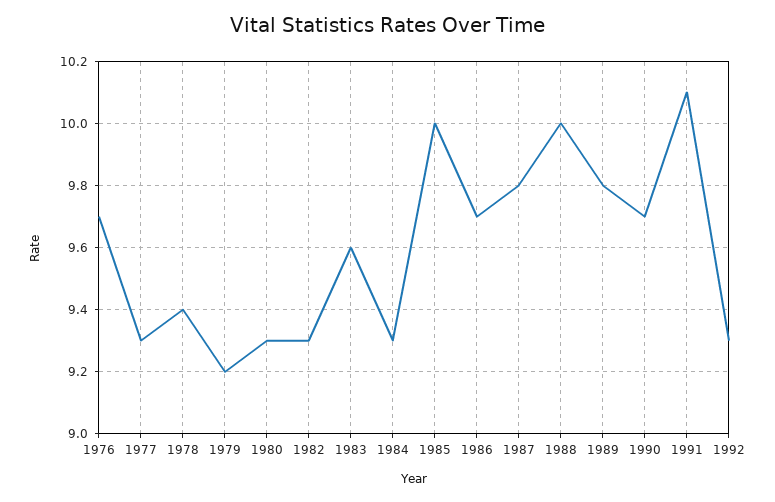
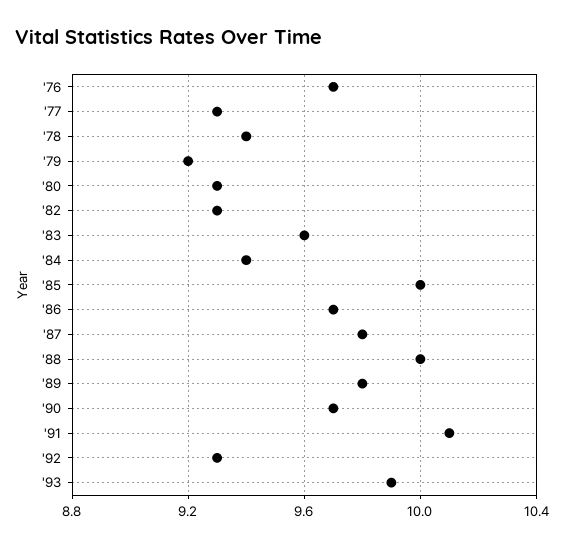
1984: 9.3 -> 9.4
'93: none -> 9.9

